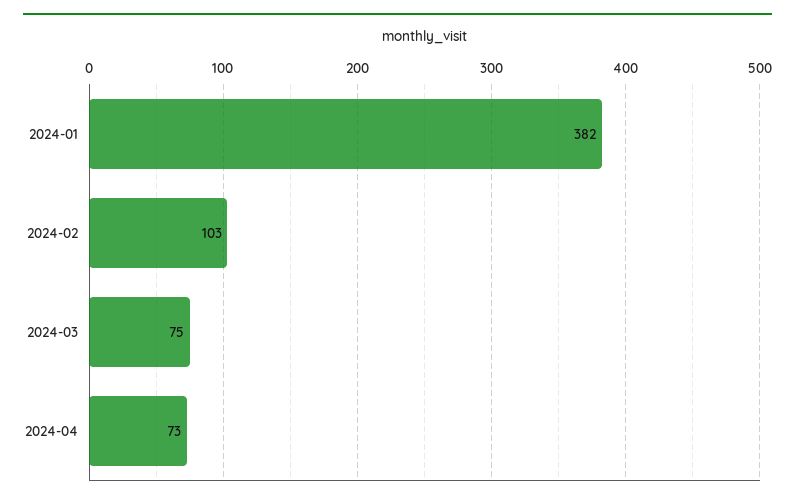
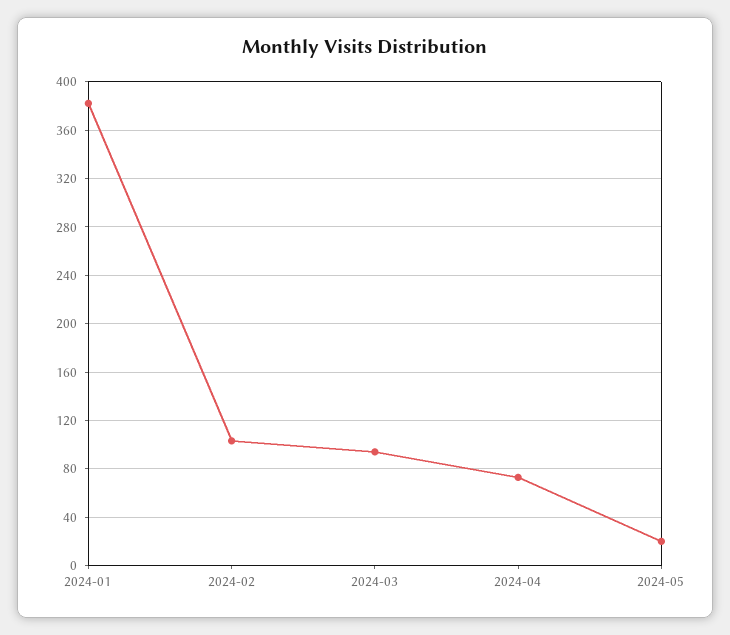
2024-03: 75 -> 95
2024-05: none -> 20

